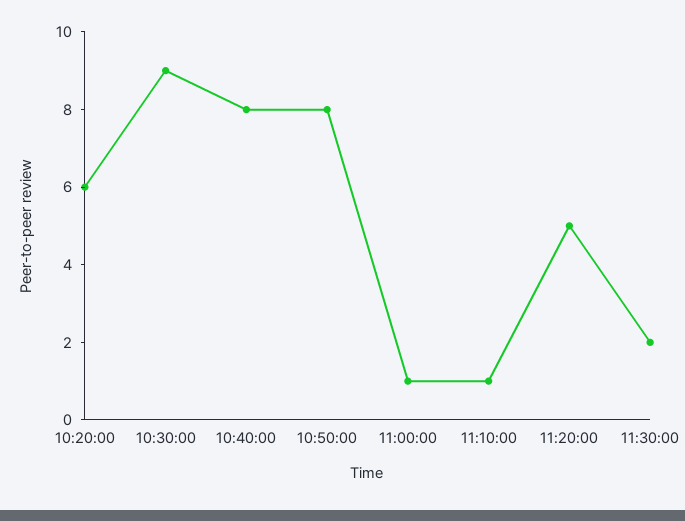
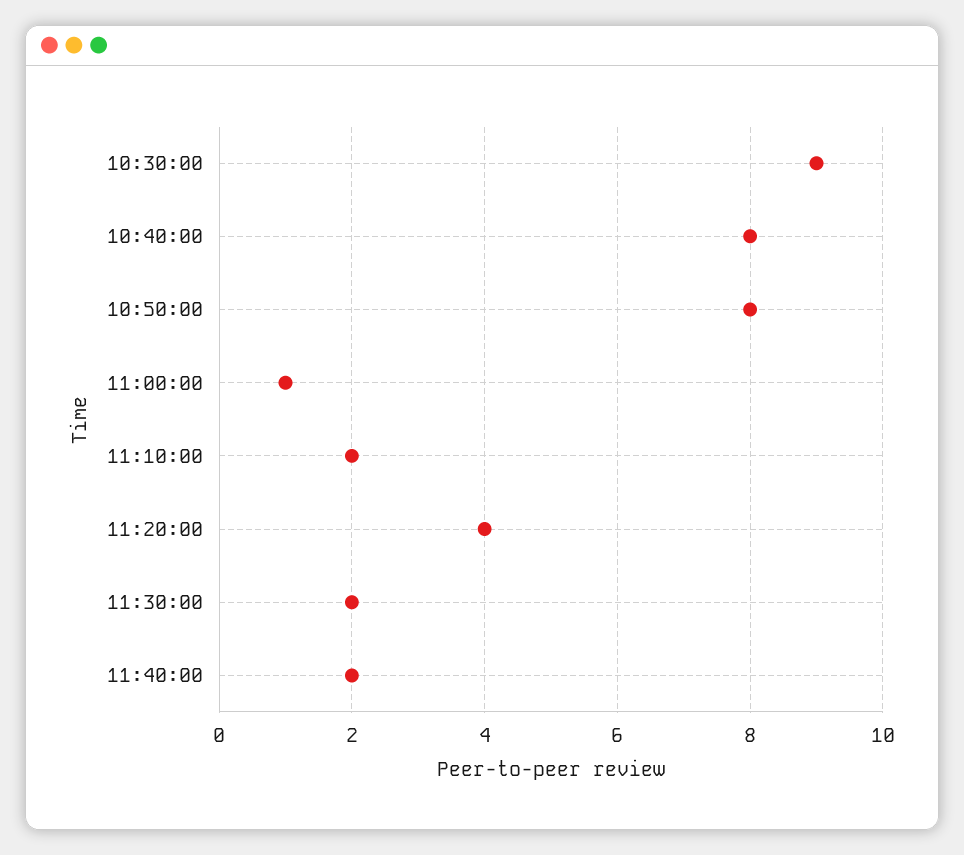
10:20:00: 6 -> none
11:10:00: 1 -> 2
11:20:00: 5 -> 4
11:40:00: none -> 2

